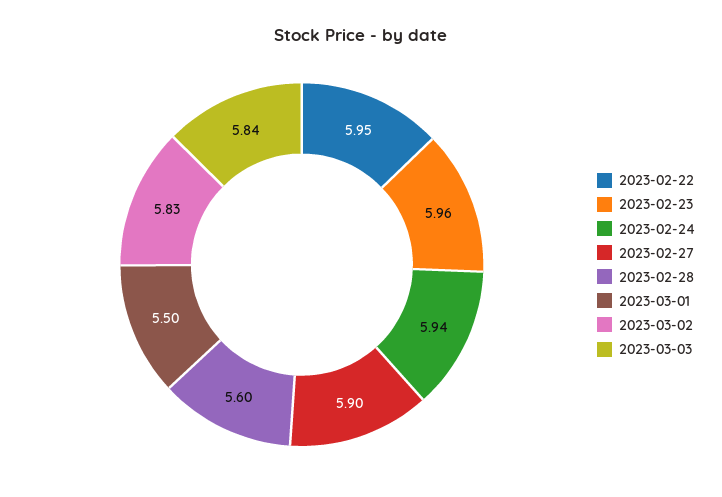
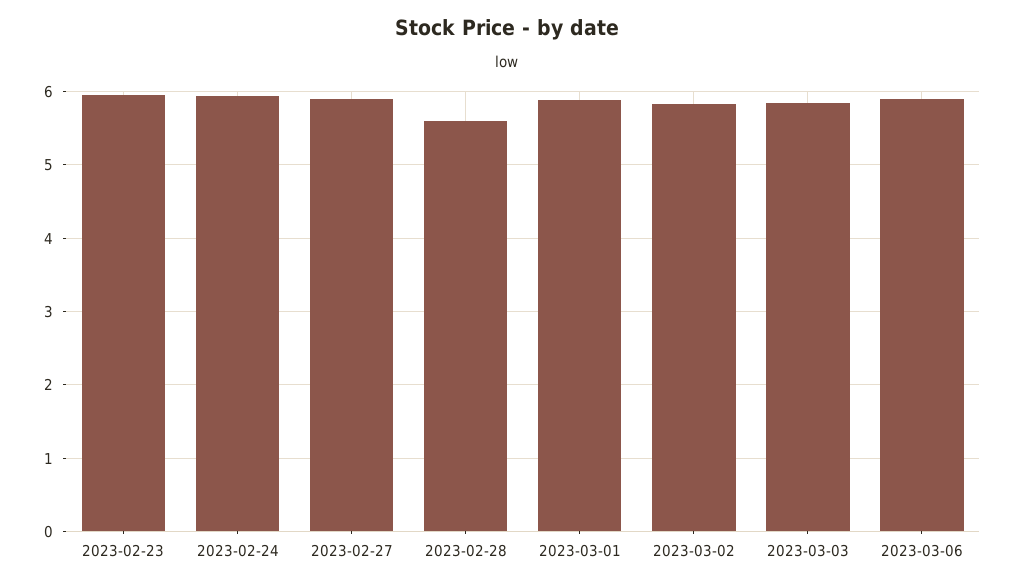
2023-02-22: 5.95 -> none
2023-03-01: 5.5 -> 5.9
2023-03-06: none -> 5.9

